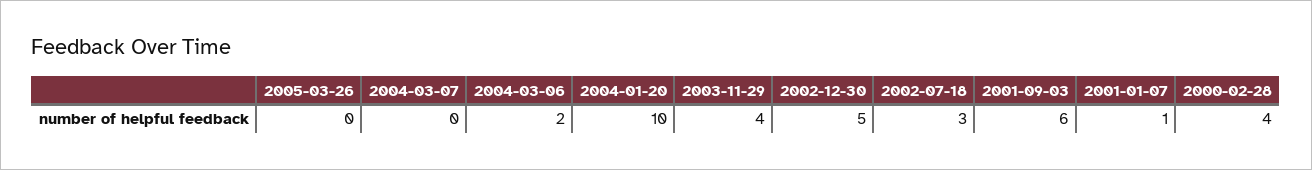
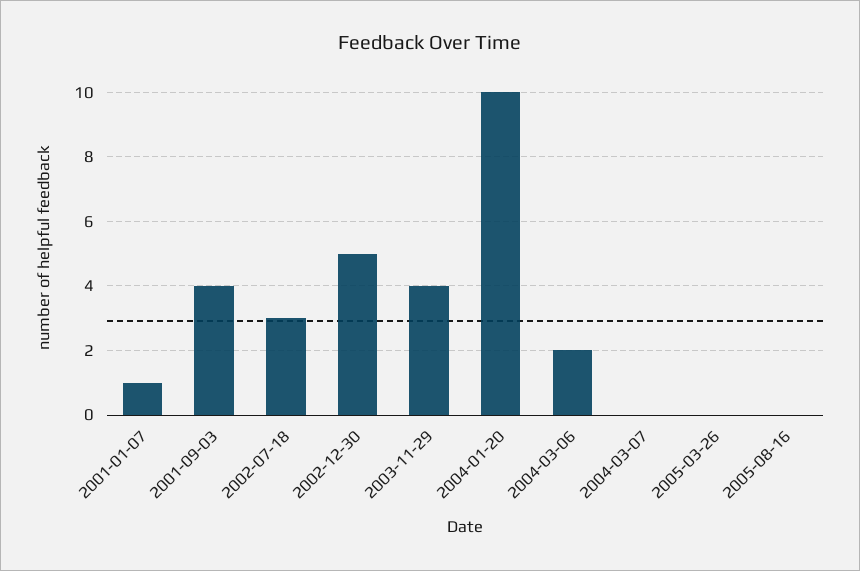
2001-09-03: 6 -> 4
2000-02-28: 4 -> none
2005-08-16: none -> 0

